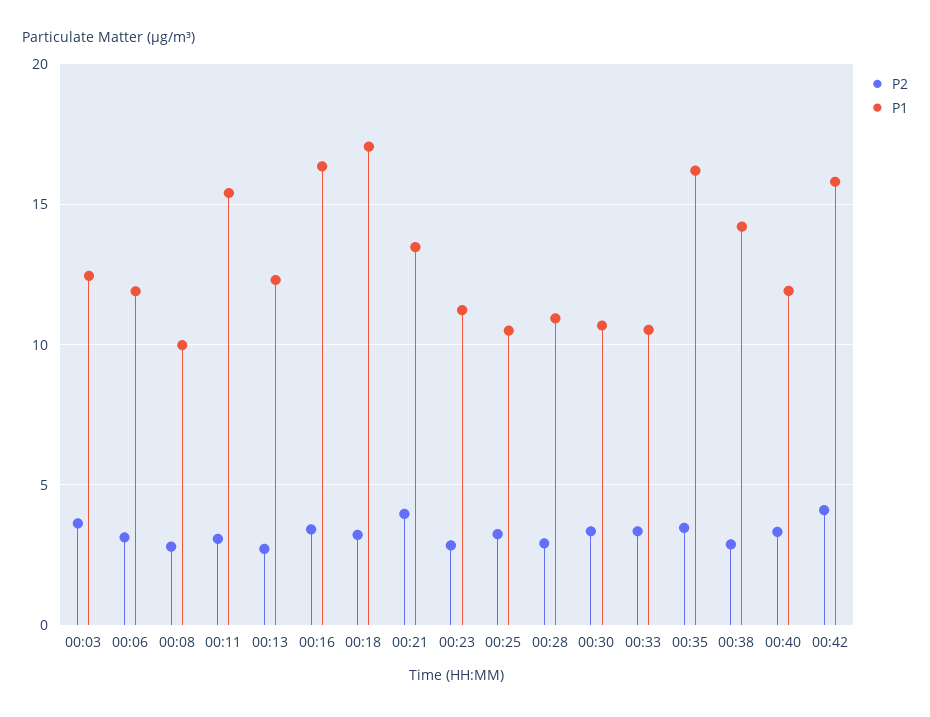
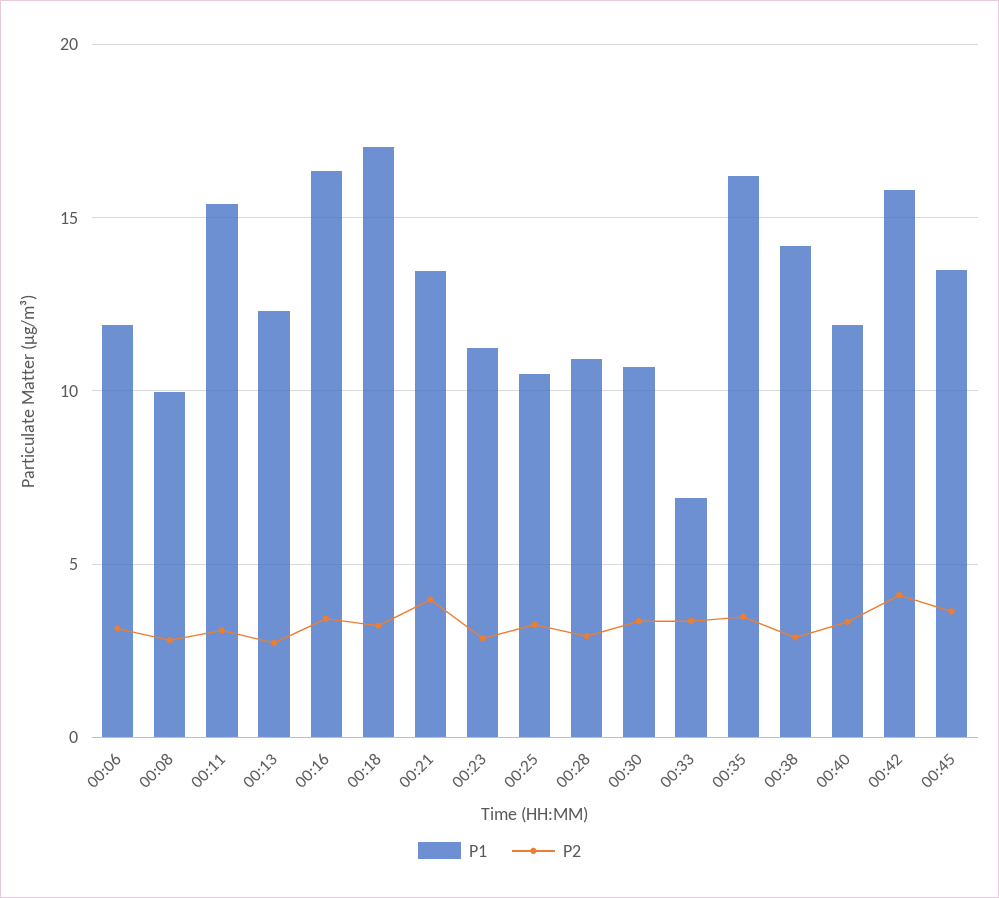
P2, 00:03: 3.5 -> none
P1, 00:03: 12.5 -> none
P1, 00:33: 10.5 -> 7
P1, 00:45: none -> 13.5
P2, 00:45: none -> 3.5

